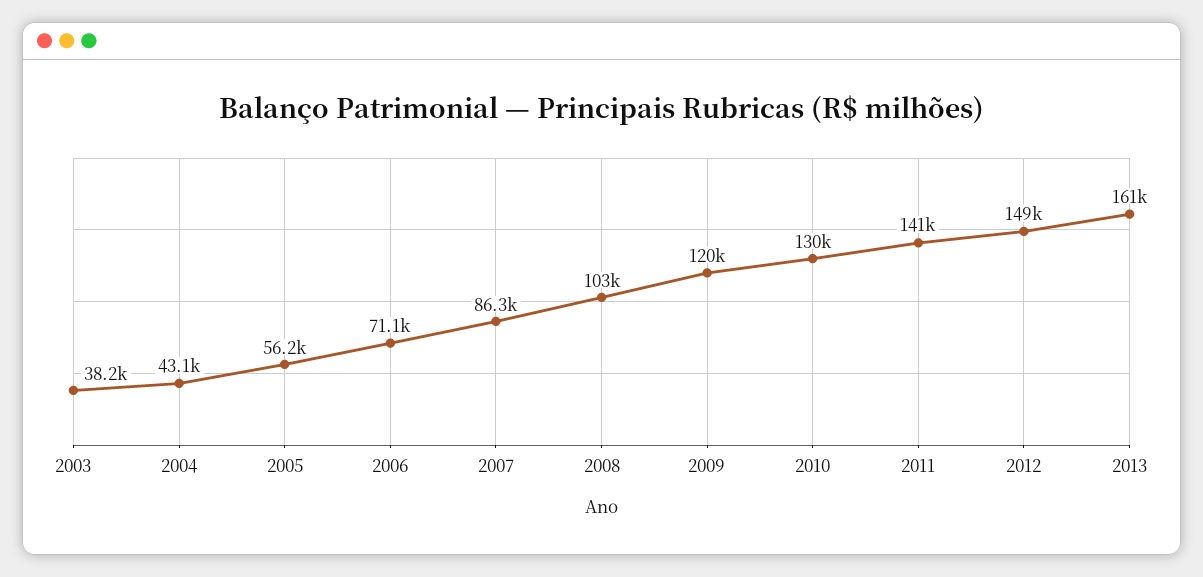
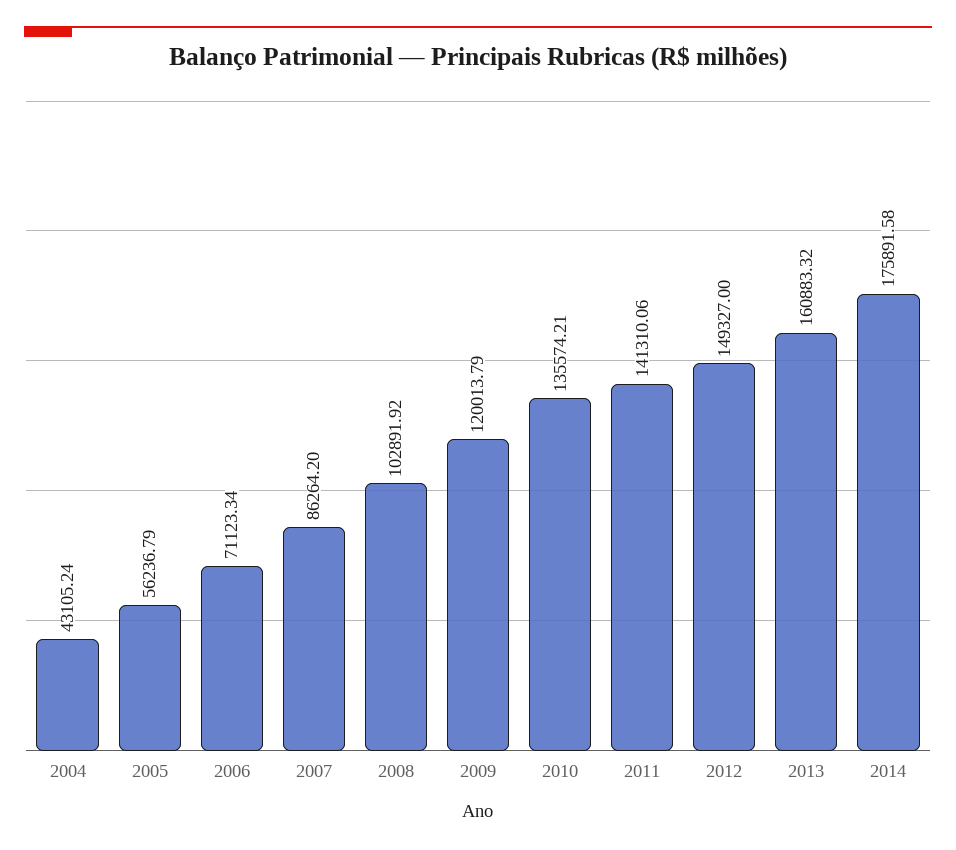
2003: 38200 -> none
2010: 130000 -> 135574.21
2014: none -> 175891.58

